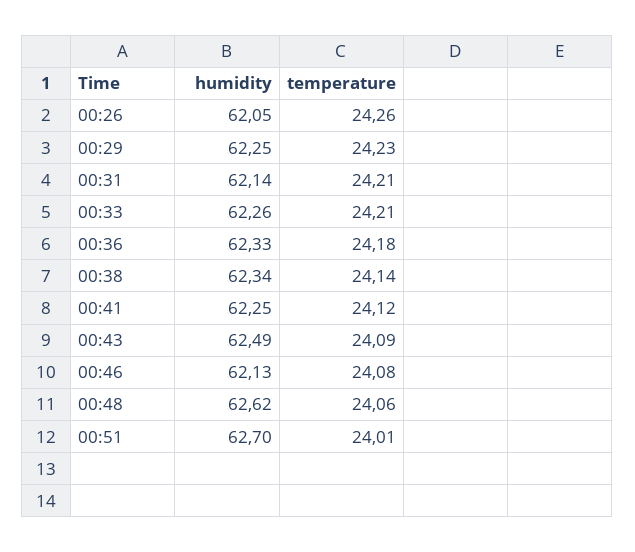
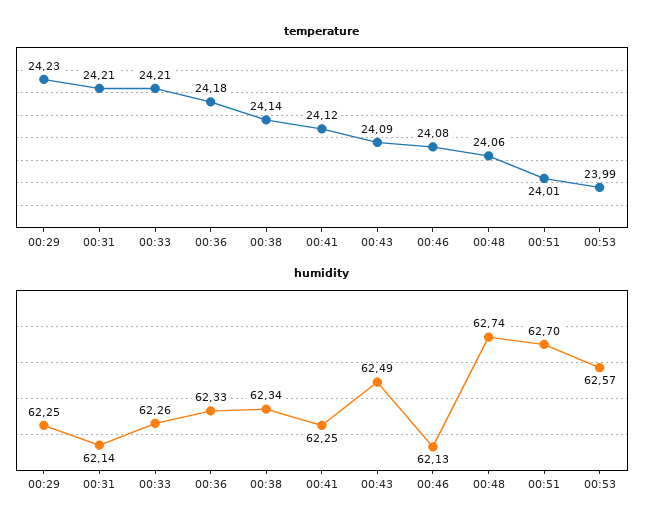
humidity, 00:26: 62.05 -> none
temperature, 00:26: 24.26 -> none
humidity, 00:48: 62.62 -> 62.74
temperature, 00:53: none -> 23.99
humidity, 00:53: none -> 62.57

